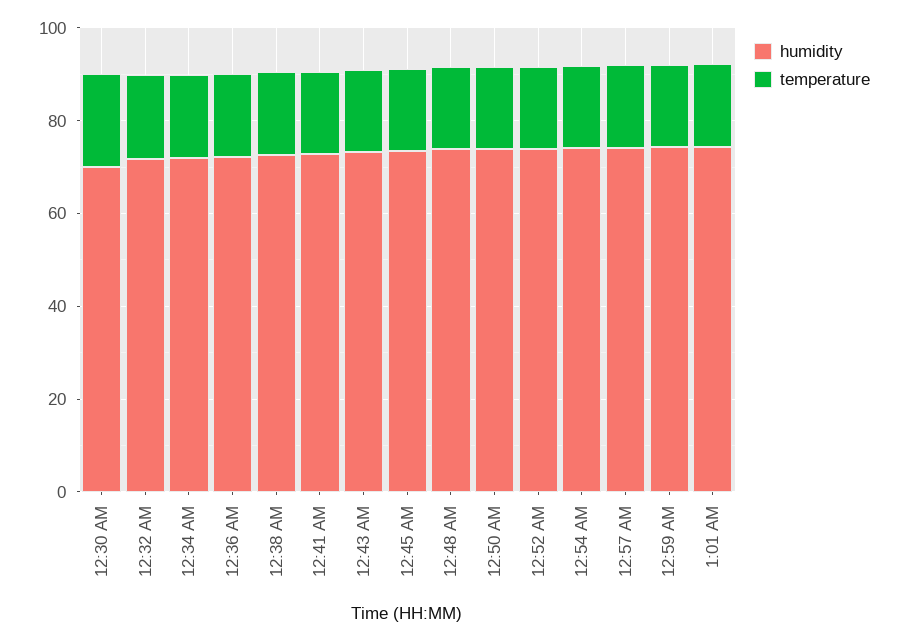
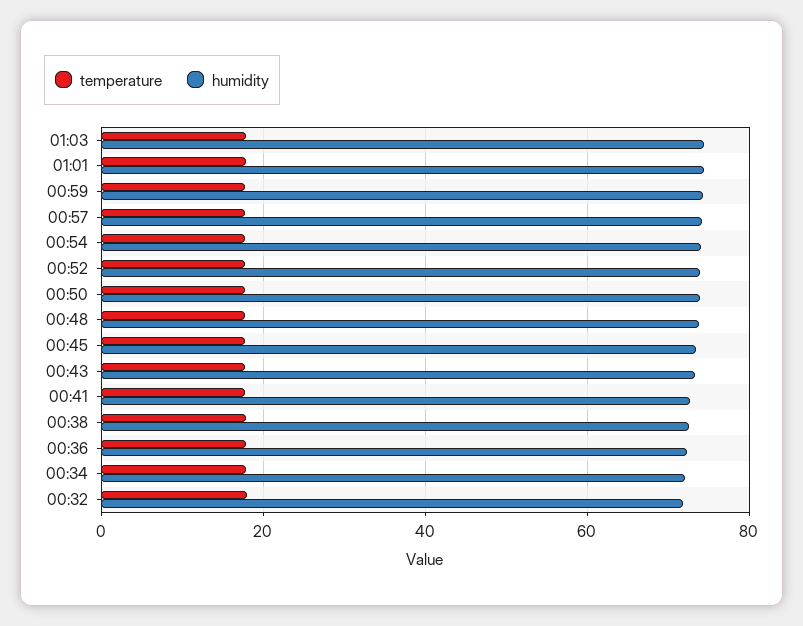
humidity, 12:30 AM: 70 -> none
temperature, 12:30 AM: 20 -> none
temperature, 01:03: none -> 18
humidity, 01:03: none -> 74

